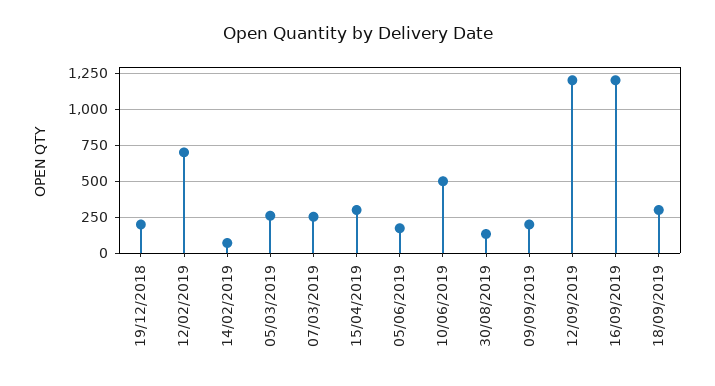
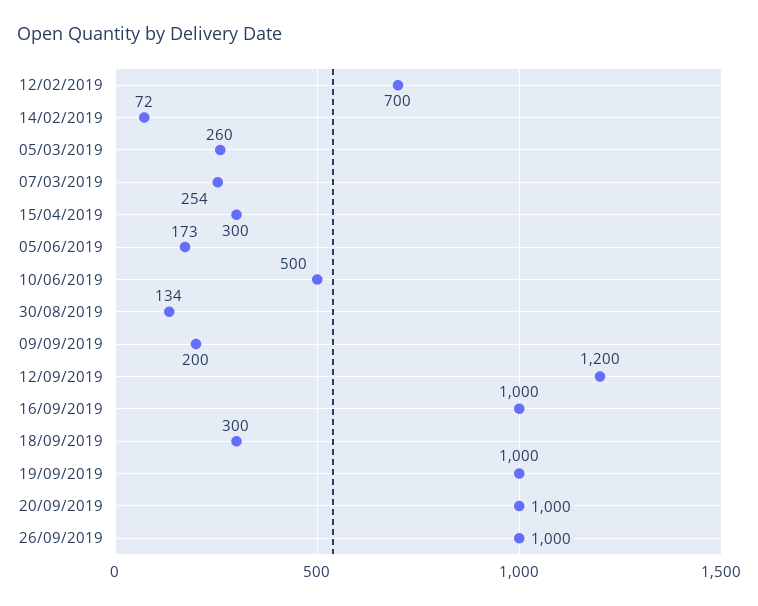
19/12/2018: 200 -> none
16/09/2019: 1200 -> 1000
19/09/2019: none -> 1000
20/09/2019: none -> 1000
26/09/2019: none -> 1000

